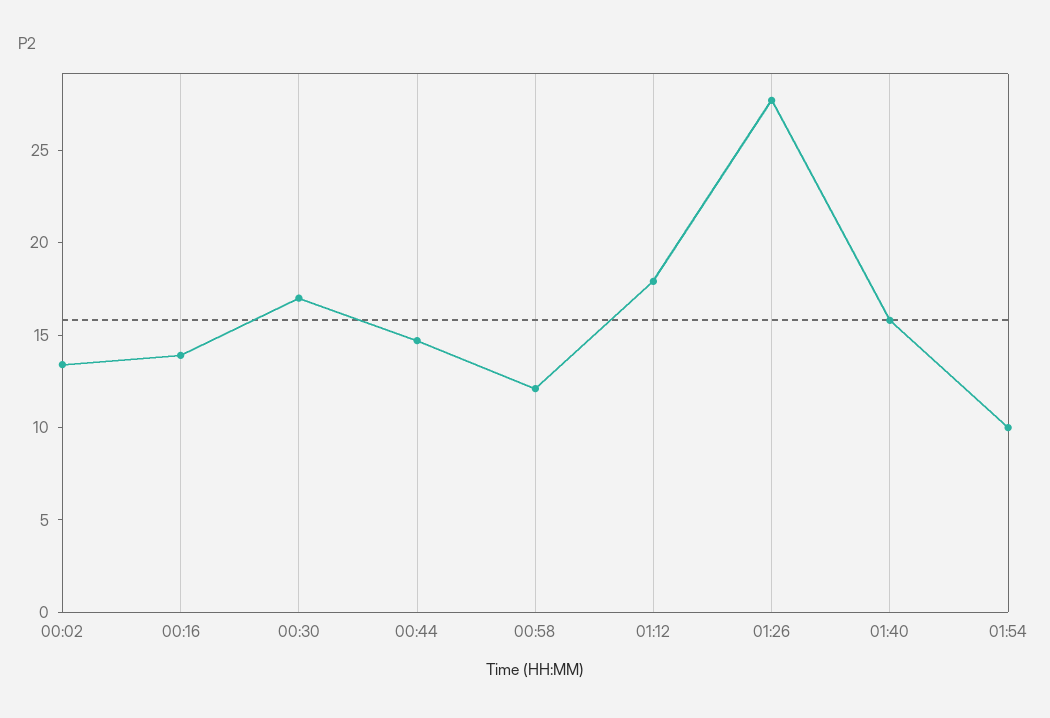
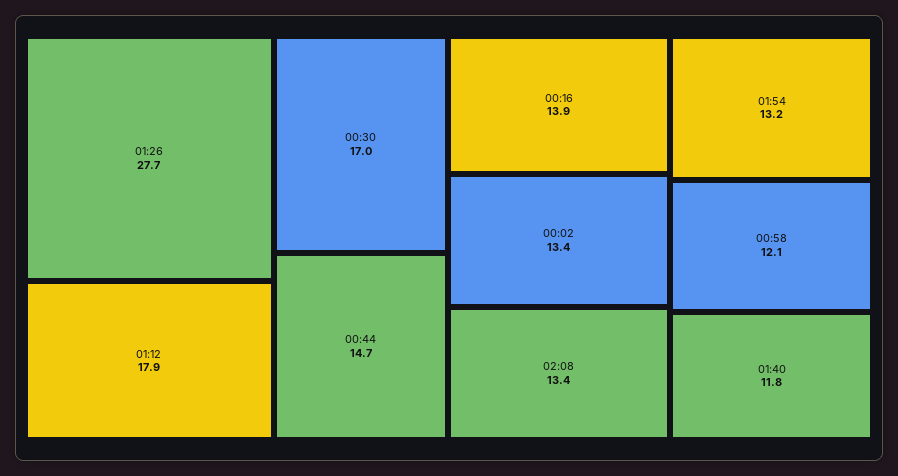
01:40: 16 -> 11.8
01:54: 10 -> 13.2
02:08: none -> 13.4

